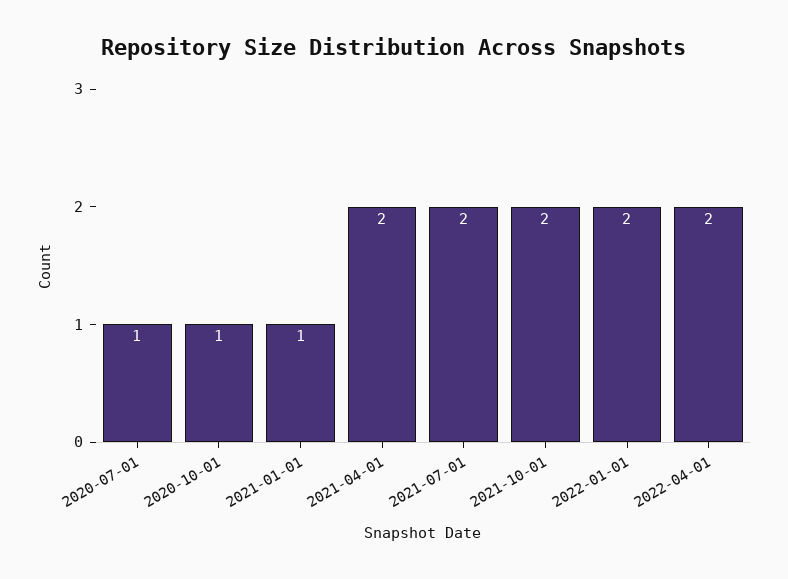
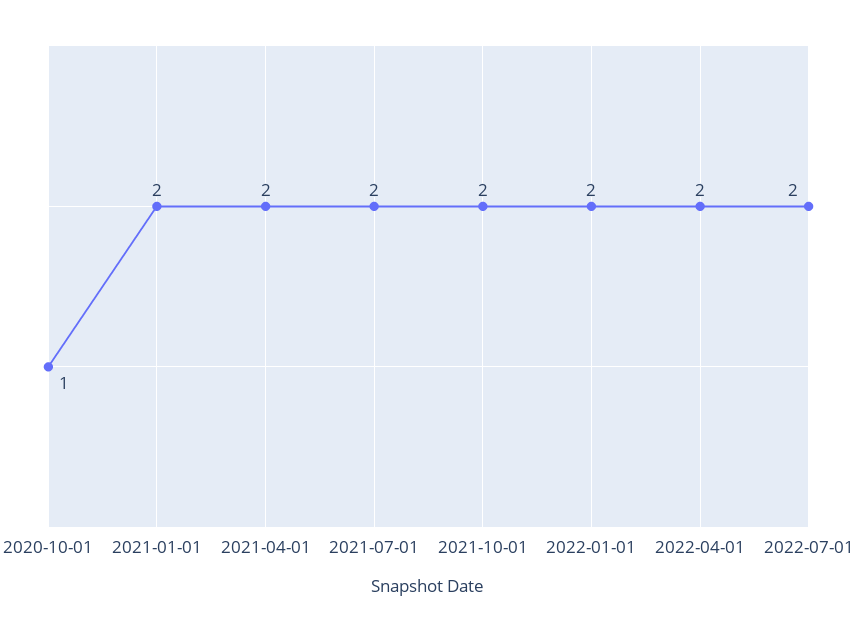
2020-07-01: 1 -> none
2021-01-01: 1 -> 2
2022-07-01: none -> 2

